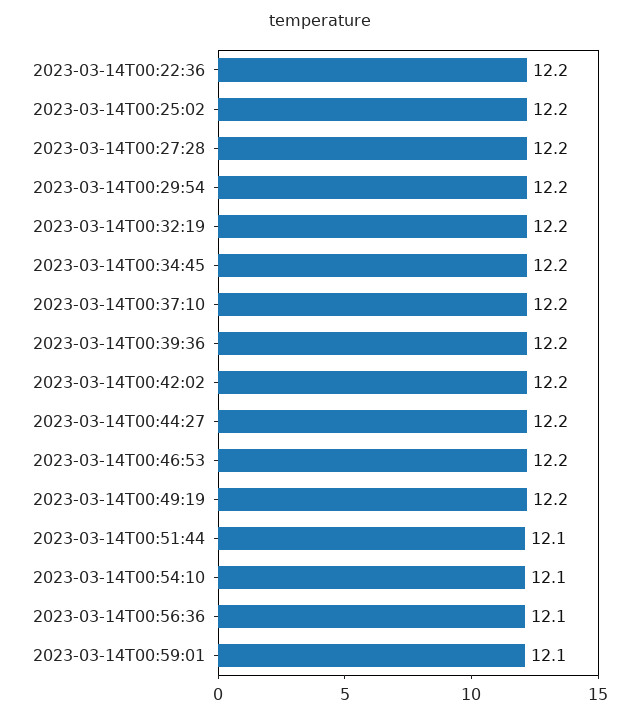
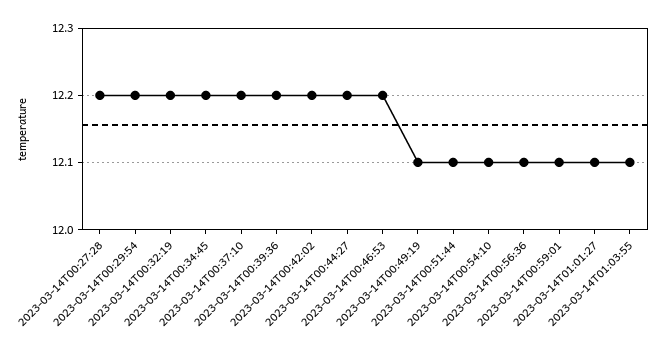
2023-03-14T00:22:36: 12.2 -> none
2023-03-14T00:25:02: 12.2 -> none
2023-03-14T00:49:19: 12.2 -> 12.1
2023-03-14T01:01:27: none -> 12.1
2023-03-14T01:03:55: none -> 12.1

